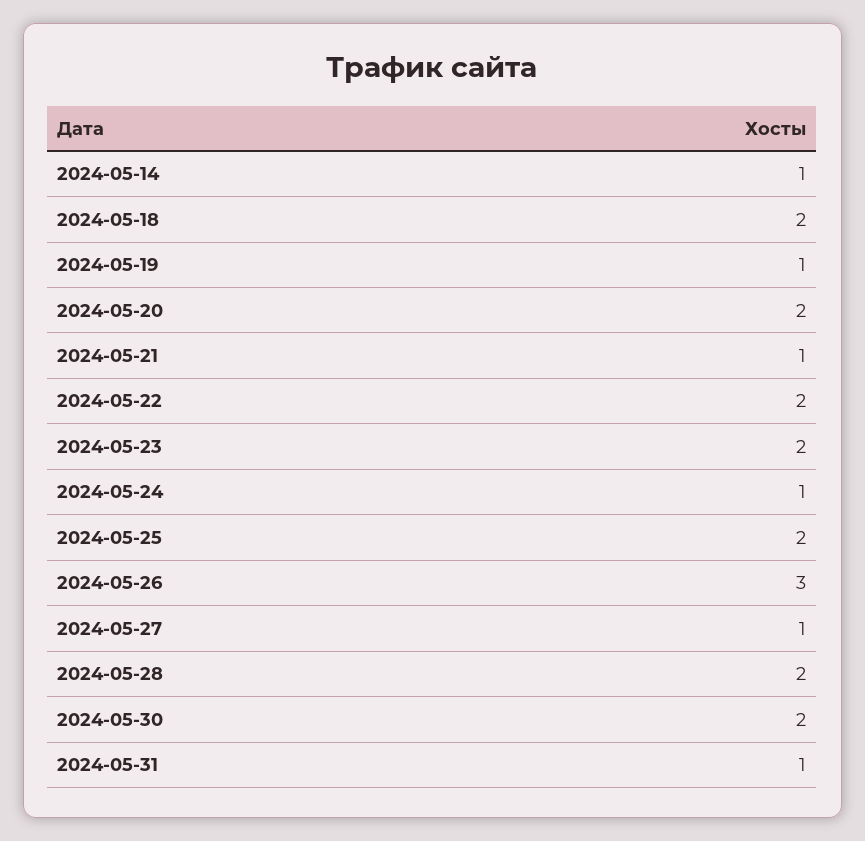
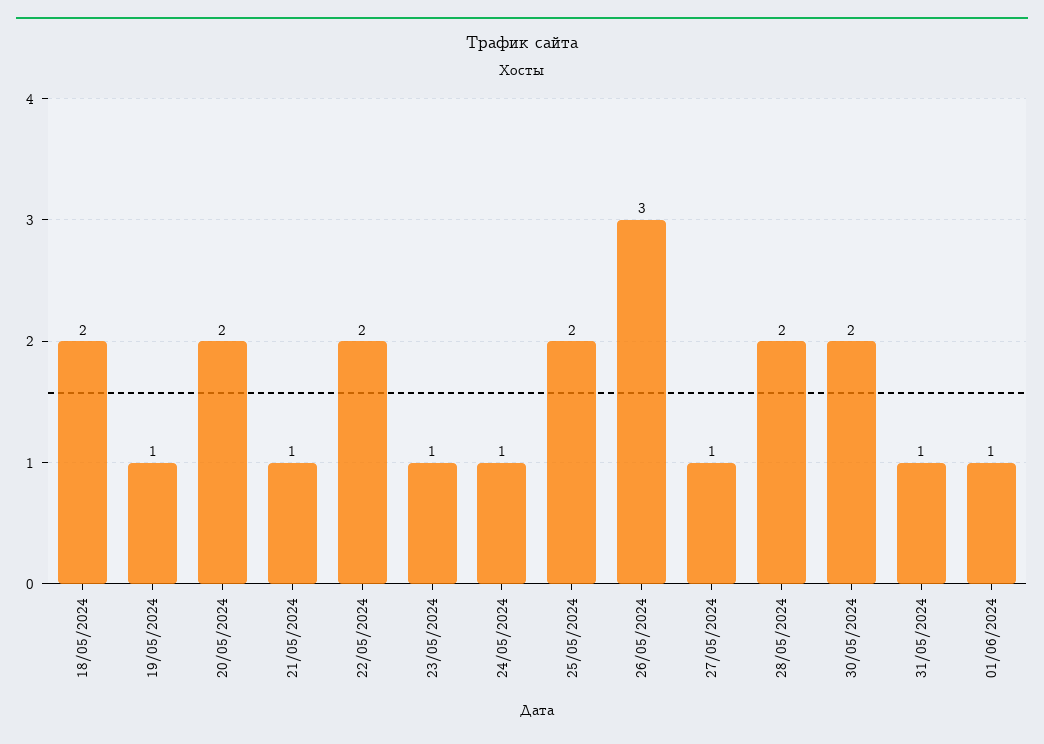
2024-05-14: 1 -> none
2024-05-23: 2 -> 1
01/06/2024: none -> 1

